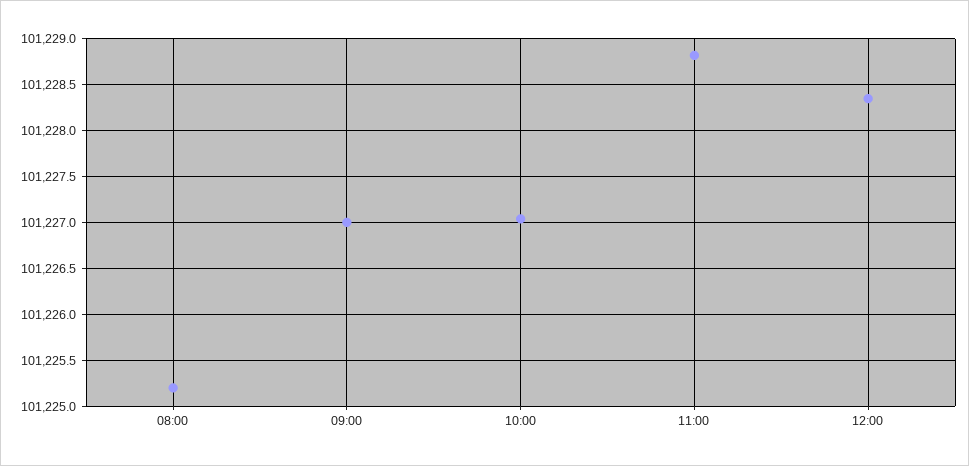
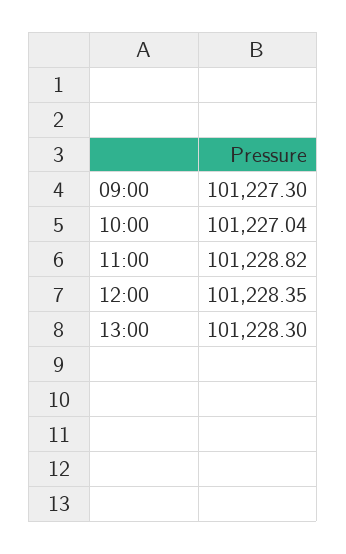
08:00: 101225.2 -> none
09:00: 101227 -> 101227.3
13:00: none -> 101228.3

